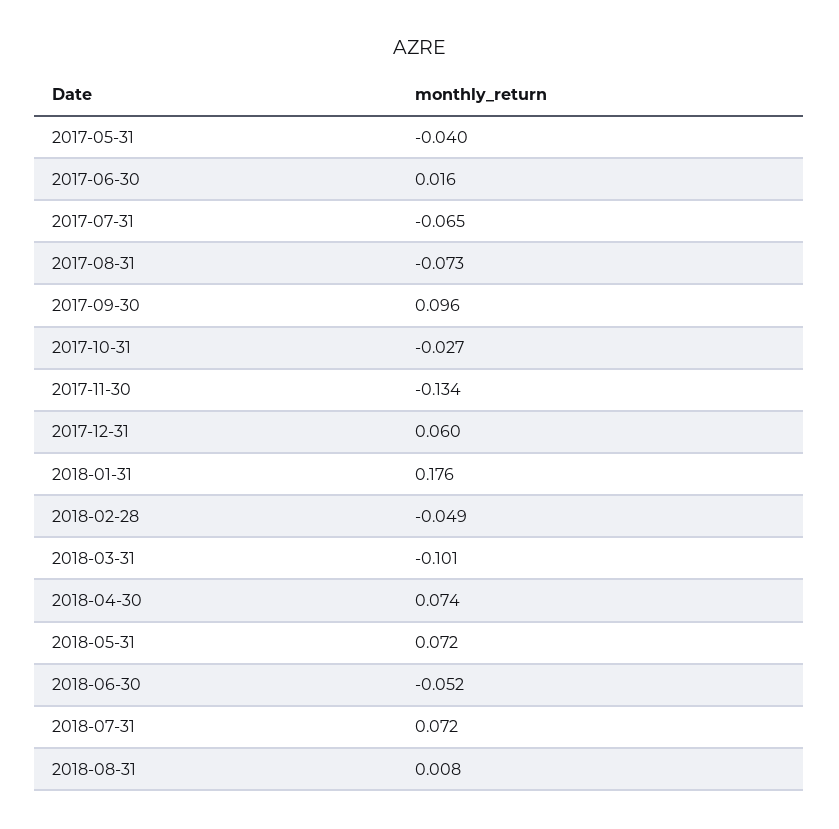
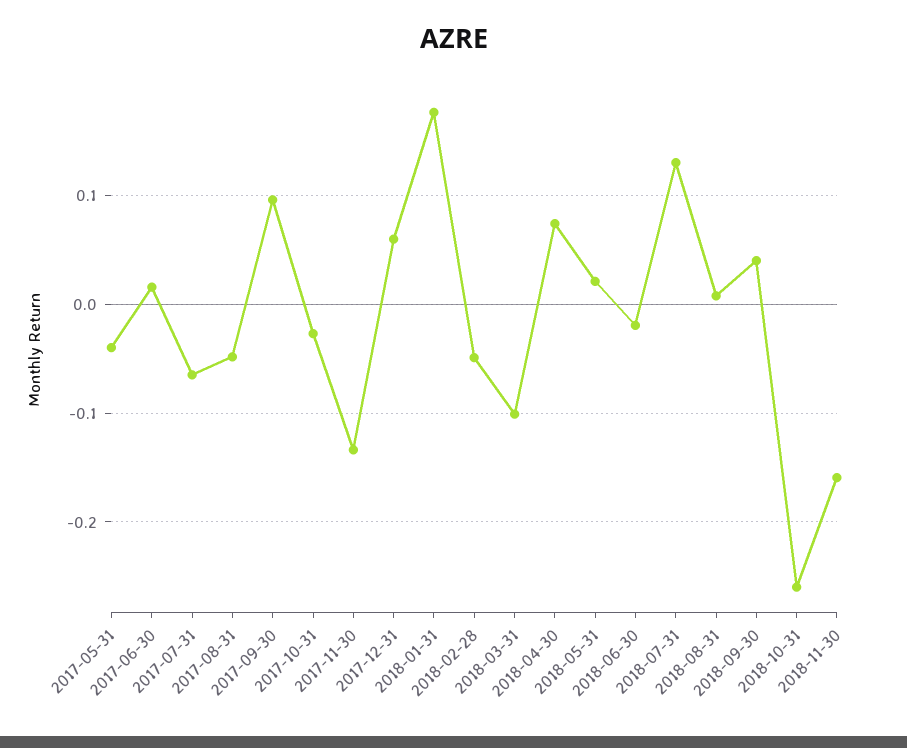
2017-08-31: -0.073 -> -0.05
2018-05-31: 0.072 -> 0.02
2018-06-30: -0.052 -> -0.02
2018-07-31: 0.072 -> 0.13
2018-09-30: none -> 0.04
2018-10-31: none -> -0.26
2018-11-30: none -> -0.16

